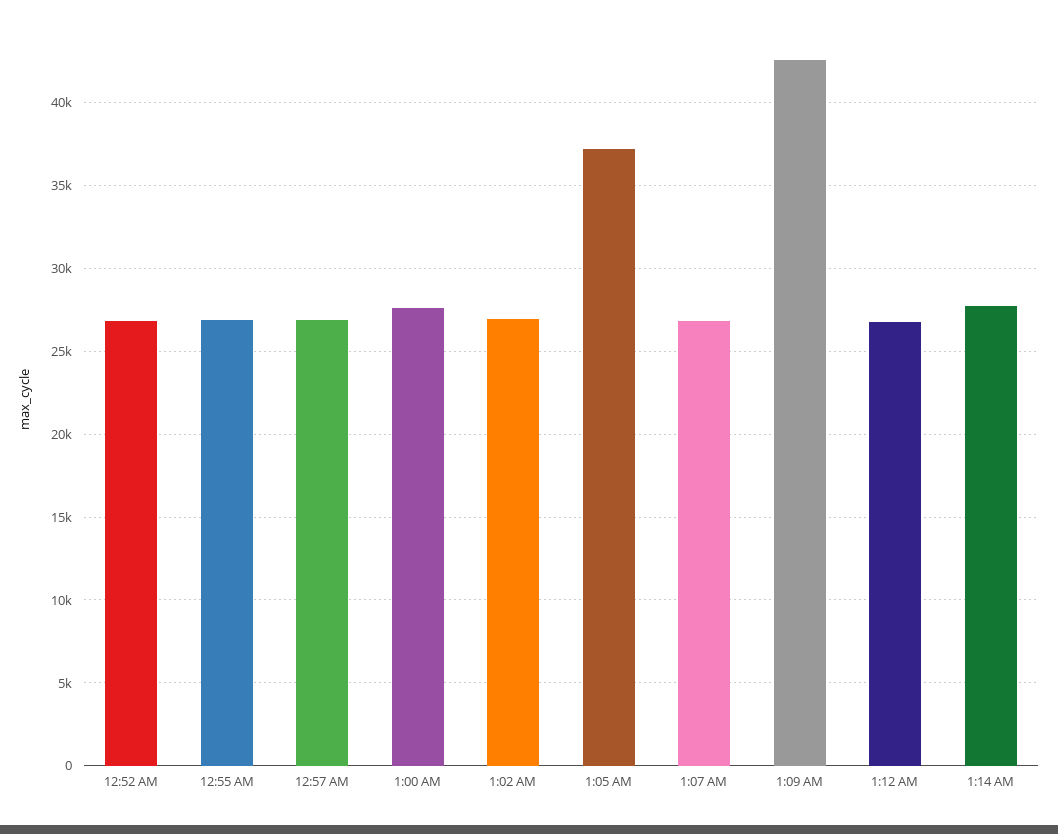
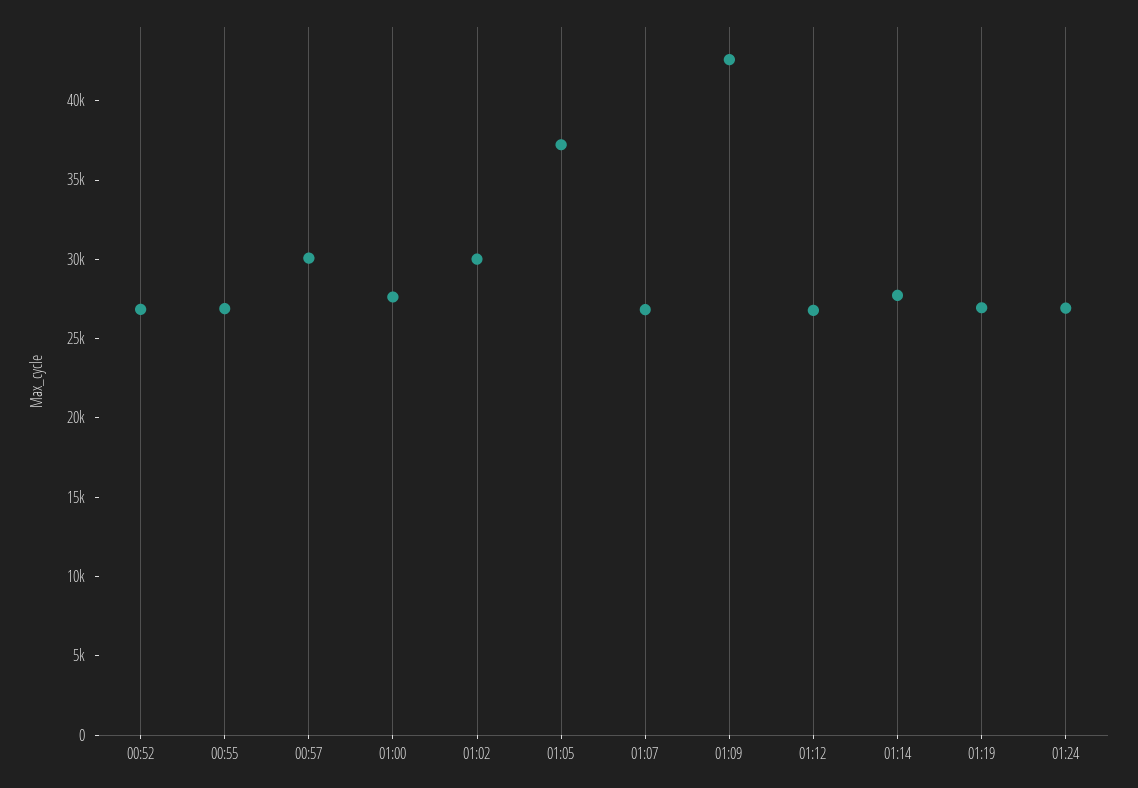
12:57 AM: 27000 -> 30000
1:02 AM: 27000 -> 30000
01:19: none -> 27000
01:24: none -> 27000

